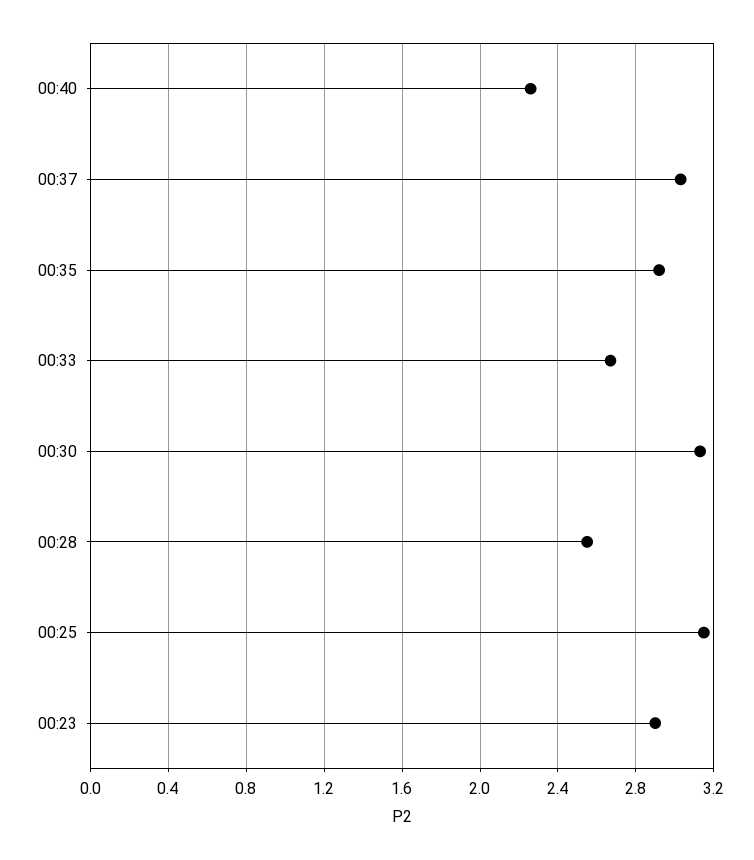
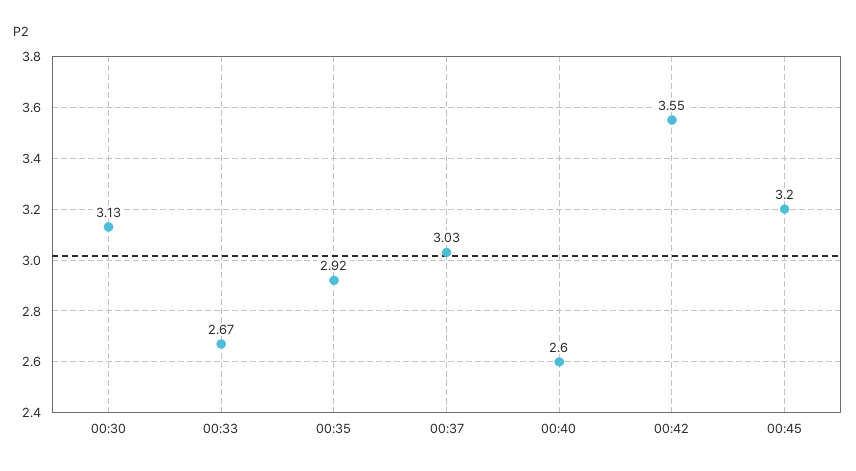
00:40: 2.25 -> 2.6
00:28: 2.55 -> none
00:25: 3.15 -> none
00:23: 2.9 -> none
00:42: none -> 3.55
00:45: none -> 3.2

